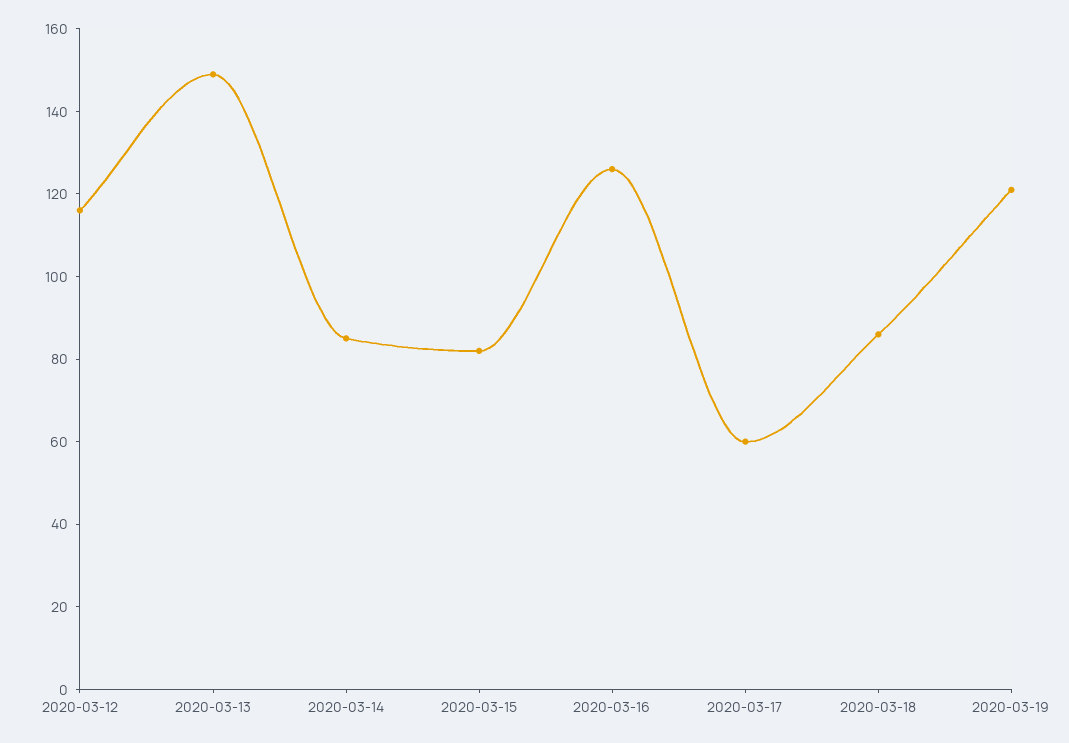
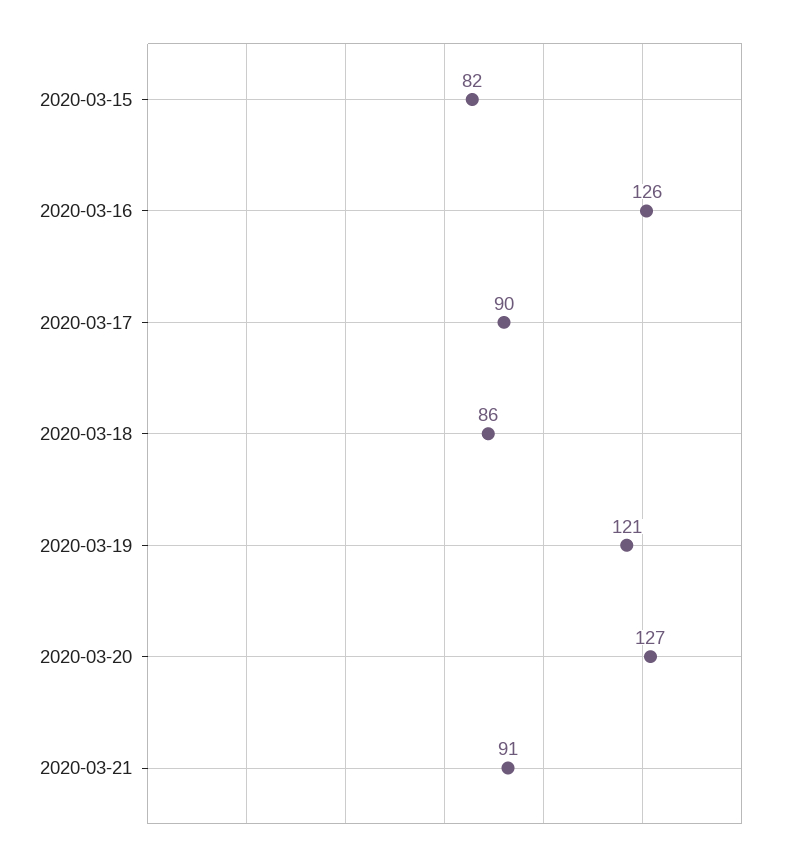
2020-03-12: 115 -> none
2020-03-13: 150 -> none
2020-03-14: 85 -> none
2020-03-17: 60 -> 90
2020-03-20: none -> 127
2020-03-21: none -> 91

